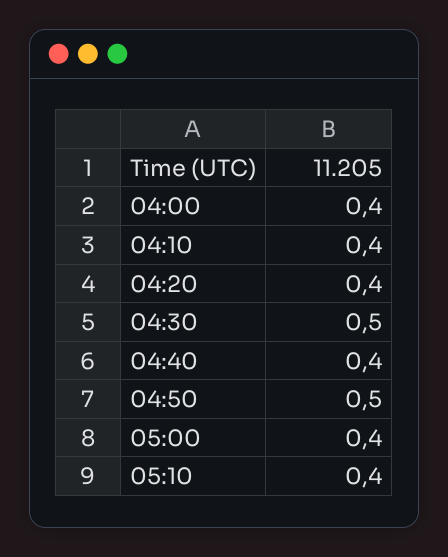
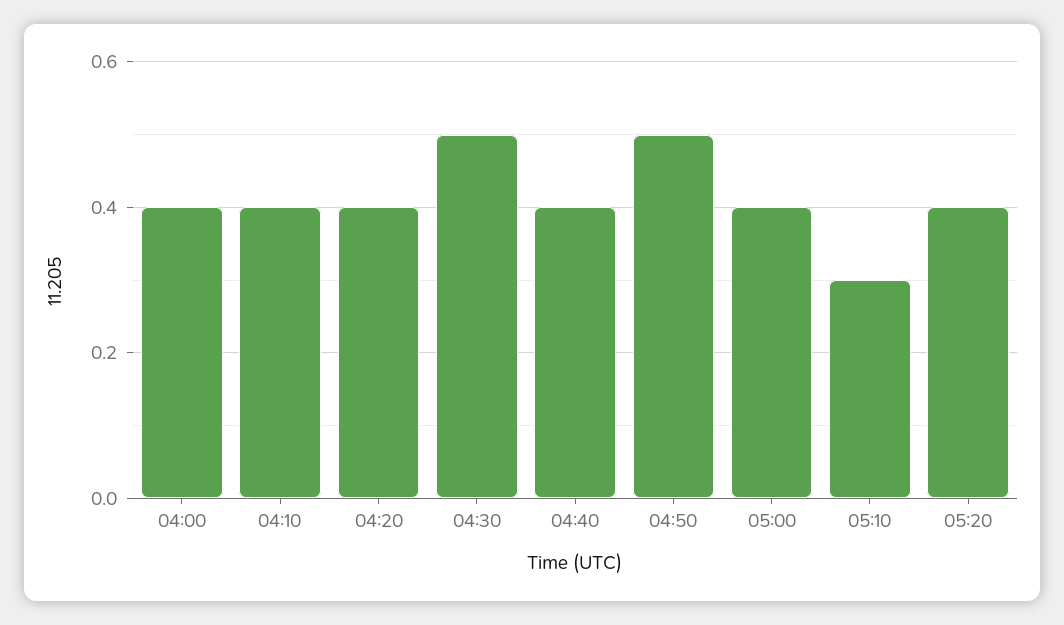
05:10: 0.4 -> 0.3
05:20: none -> 0.4

